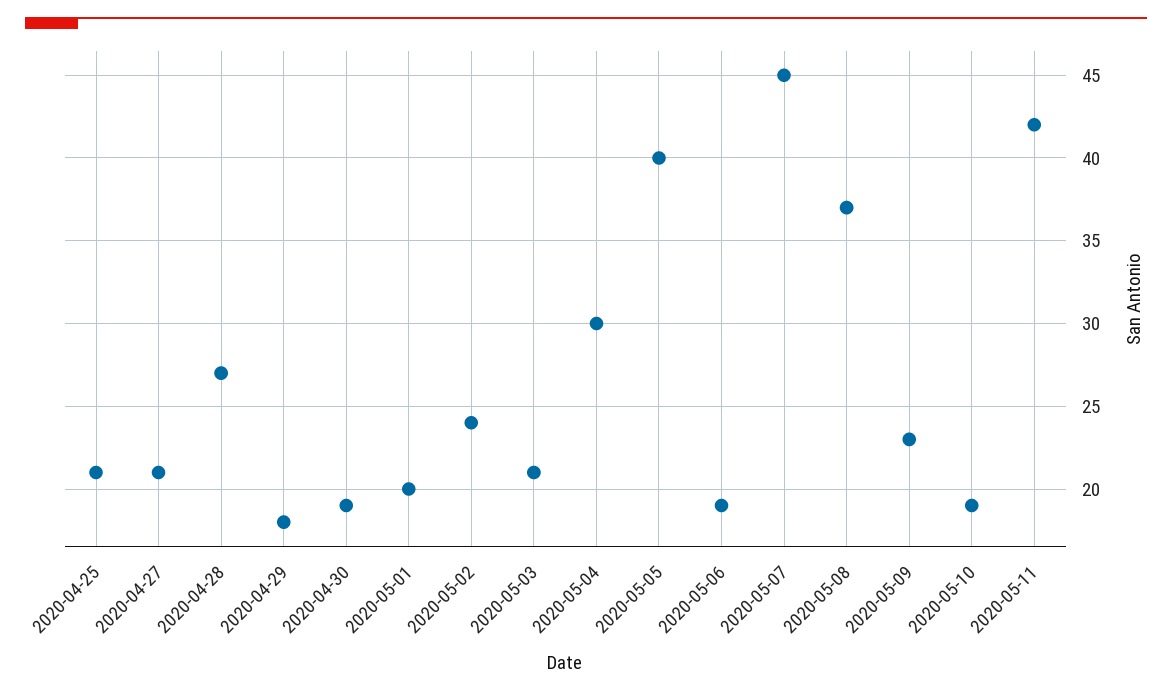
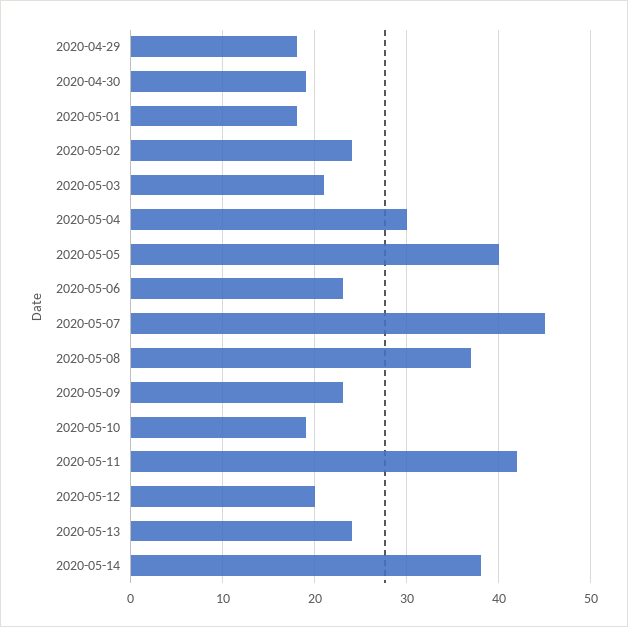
2020-04-25: 21 -> none
2020-04-27: 21 -> none
2020-04-28: 27 -> none
2020-05-01: 20 -> 18
2020-05-06: 19 -> 23
2020-05-12: none -> 20
2020-05-13: none -> 24
2020-05-14: none -> 38

